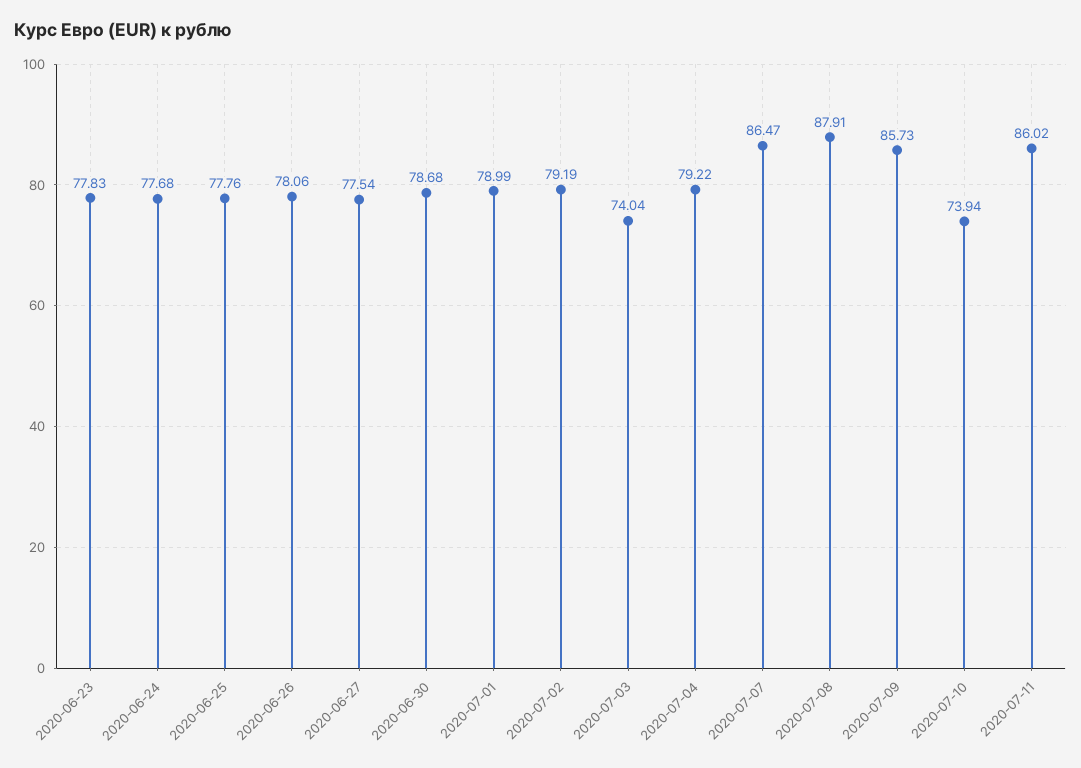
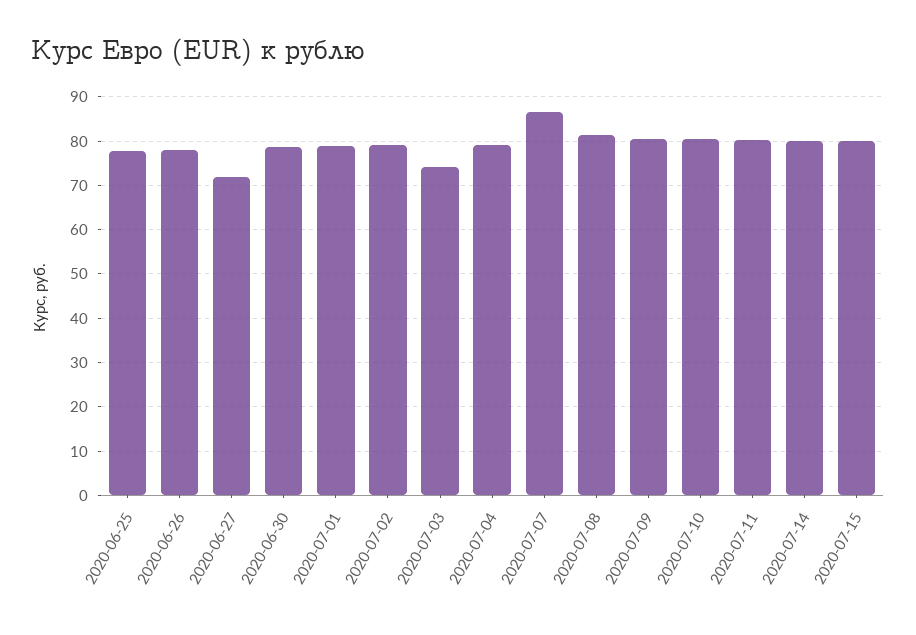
2020-06-23: 77.83 -> none
2020-06-24: 77.68 -> none
2020-06-27: 77.54 -> 72
2020-07-08: 87.91 -> 82
2020-07-09: 85.73 -> 80
2020-07-10: 73.94 -> 80
2020-07-11: 86.02 -> 80
2020-07-14: none -> 80
2020-07-15: none -> 80

